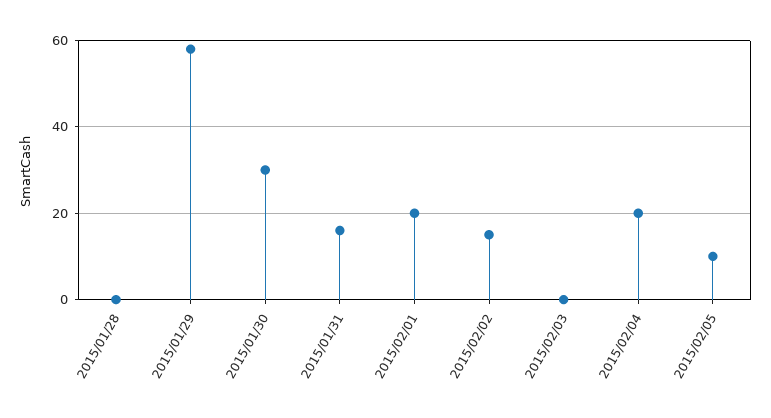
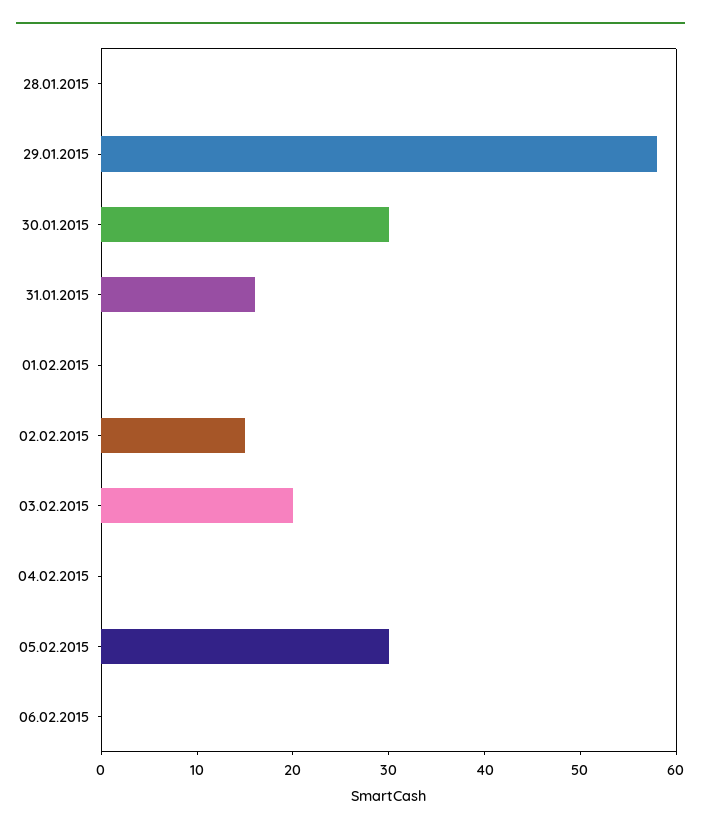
2015/02/01: 20 -> 0
2015/02/03: 0 -> 20
2015/02/04: 20 -> 0
2015/02/05: 10 -> 30
06.02.2015: none -> 0

